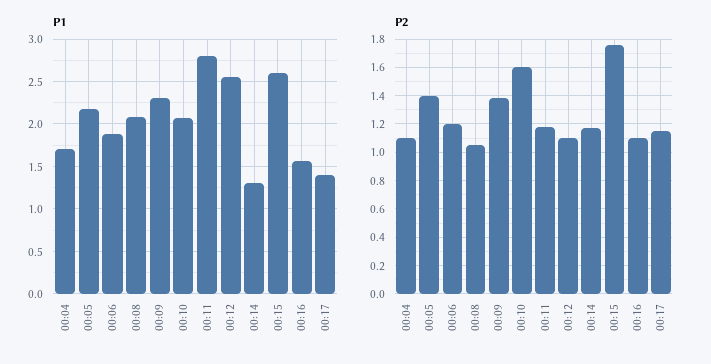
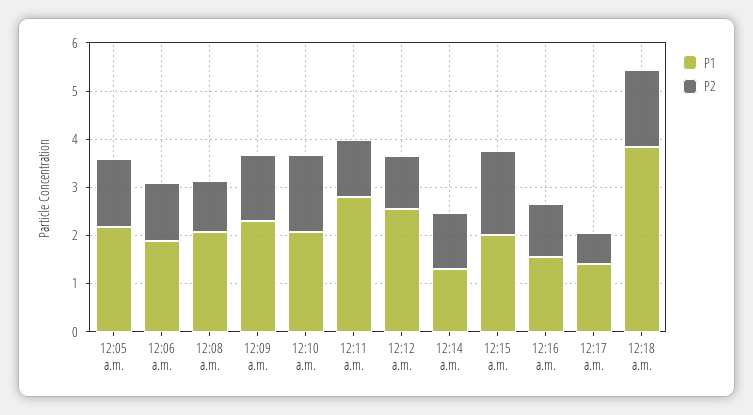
P1, 00:04: 1.7 -> none
P1, 00:15: 2.6 -> 2
P2, 00:04: 1.1 -> none
P2, 00:17: 1.15 -> 0.6
P1, 12:18 a.m.: none -> 3.8
P2, 12:18 a.m.: none -> 1.6

